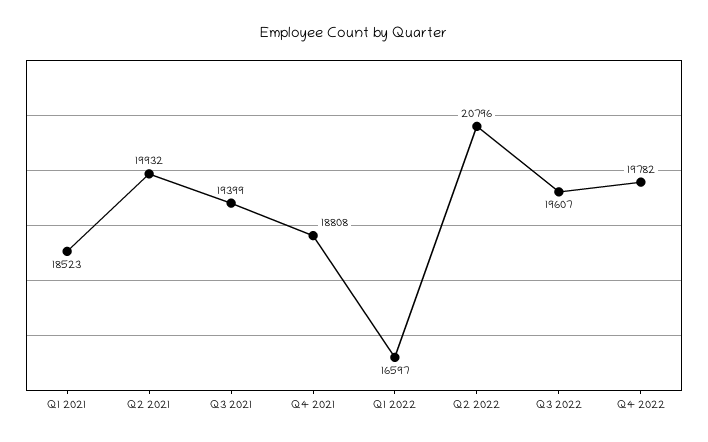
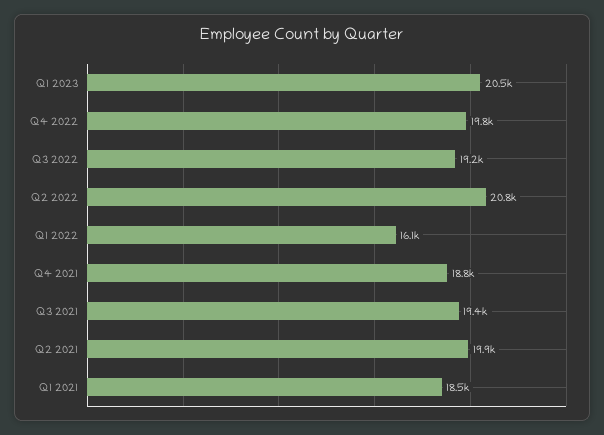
Q1 2022: 16597 -> 16100
Q3 2022: 19607 -> 19200
Q1 2023: none -> 20500

